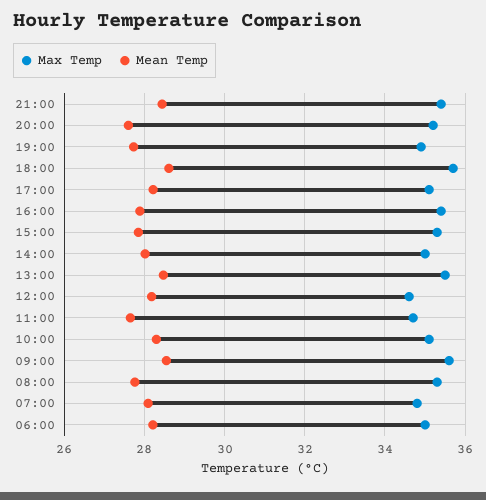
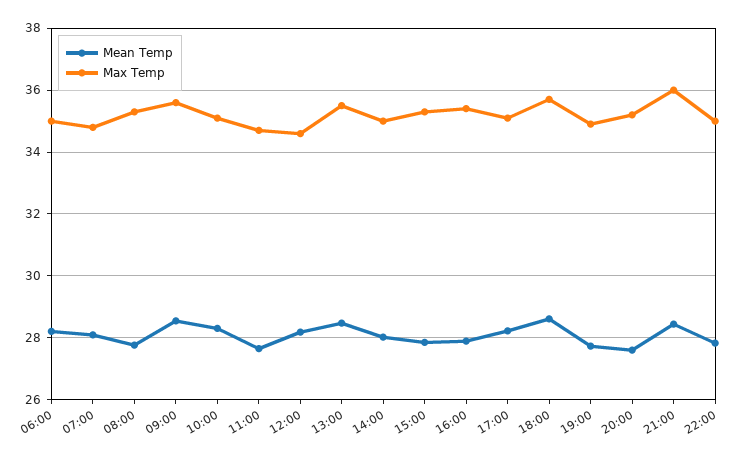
Max Temp, 21:00: 35.4 -> 36
Mean Temp, 22:00: none -> 27.8
Max Temp, 22:00: none -> 35

